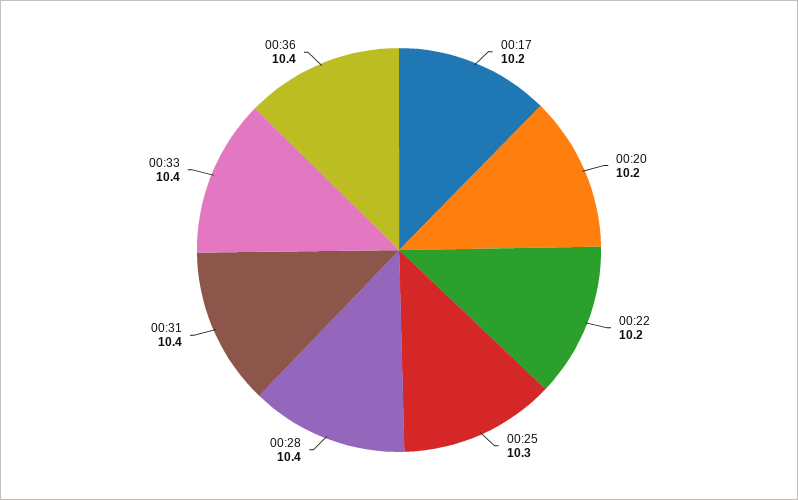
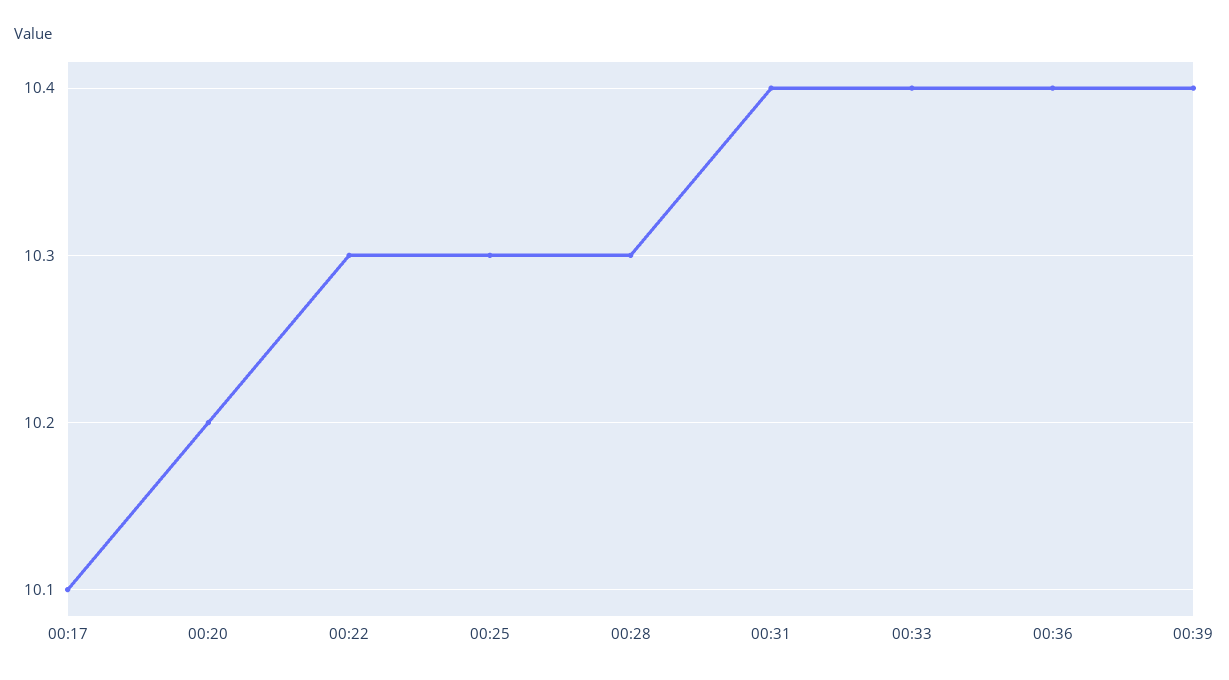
00:17: 10.2 -> 10.1
00:22: 10.2 -> 10.3
00:28: 10.4 -> 10.3
00:39: none -> 10.4

